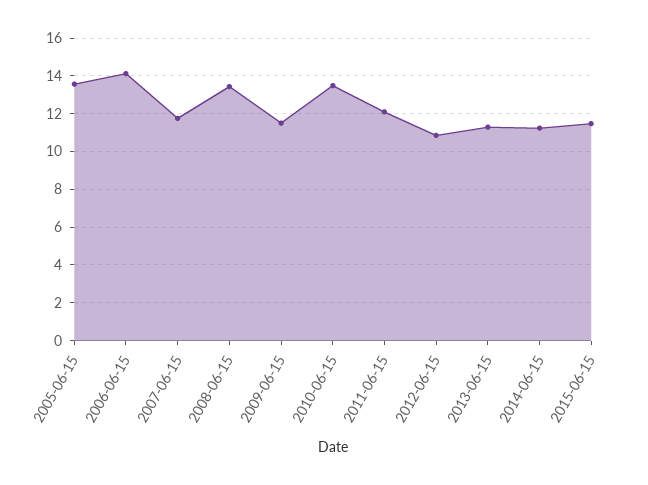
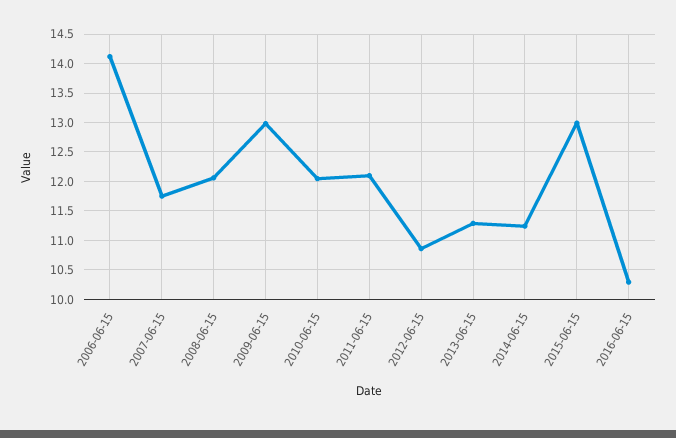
2005-06-15: 13.5 -> none
2008-06-15: 13.5 -> 12
2009-06-15: 11.5 -> 13
2010-06-15: 13.5 -> 12
2015-06-15: 11.5 -> 13
2016-06-15: none -> 10.25

